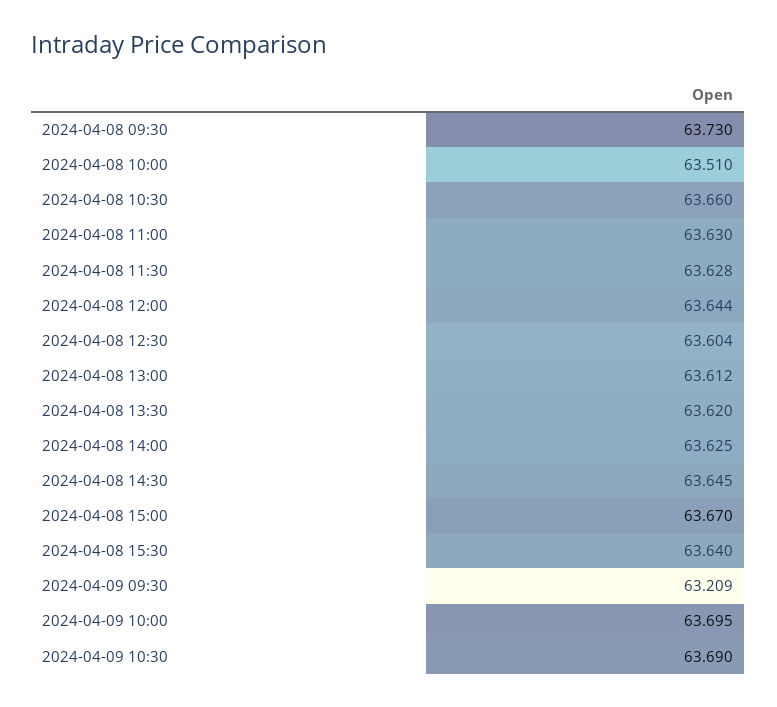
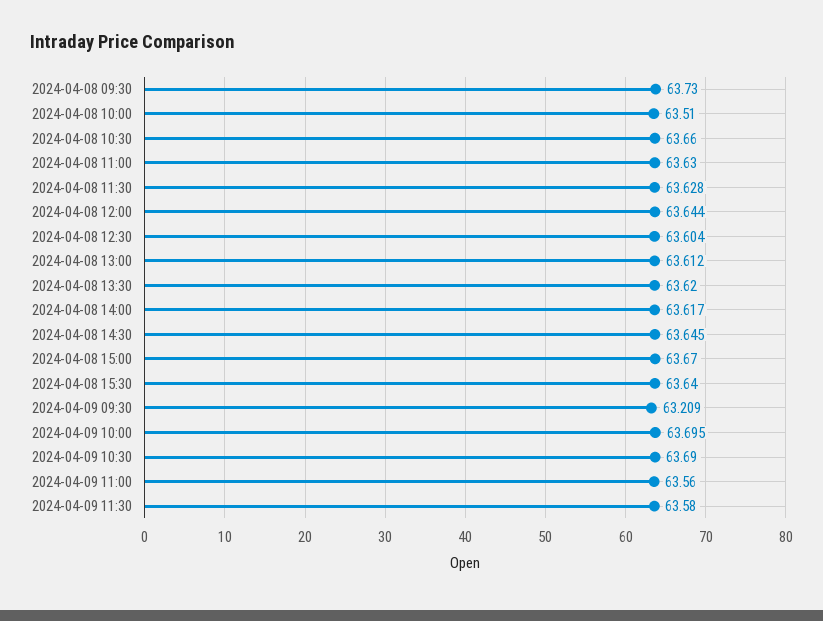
2024-04-08 14:00: 63.625 -> 63.617
2024-04-09 11:00: none -> 63.56
2024-04-09 11:30: none -> 63.58

